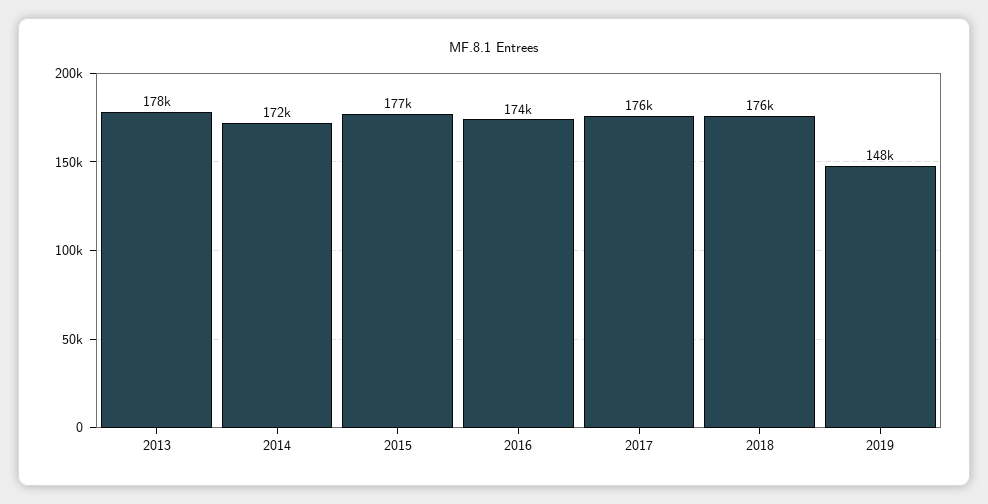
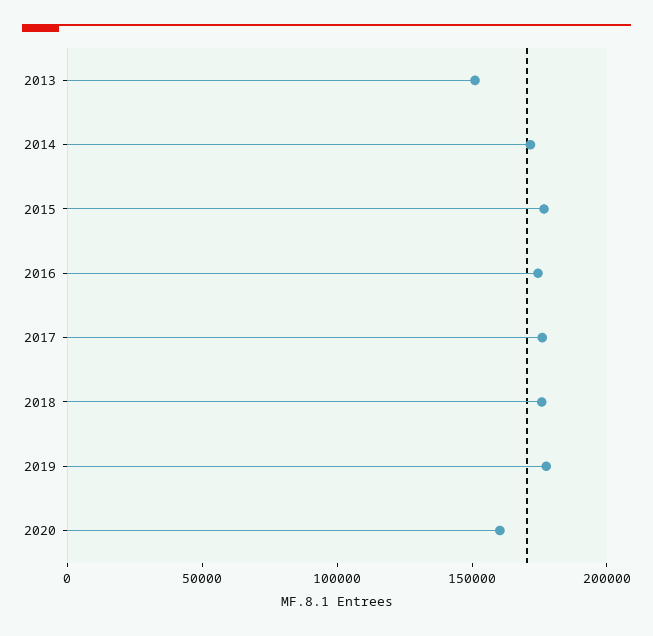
2013: 178000 -> 150000
2019: 148000 -> 180000
2020: none -> 160000

